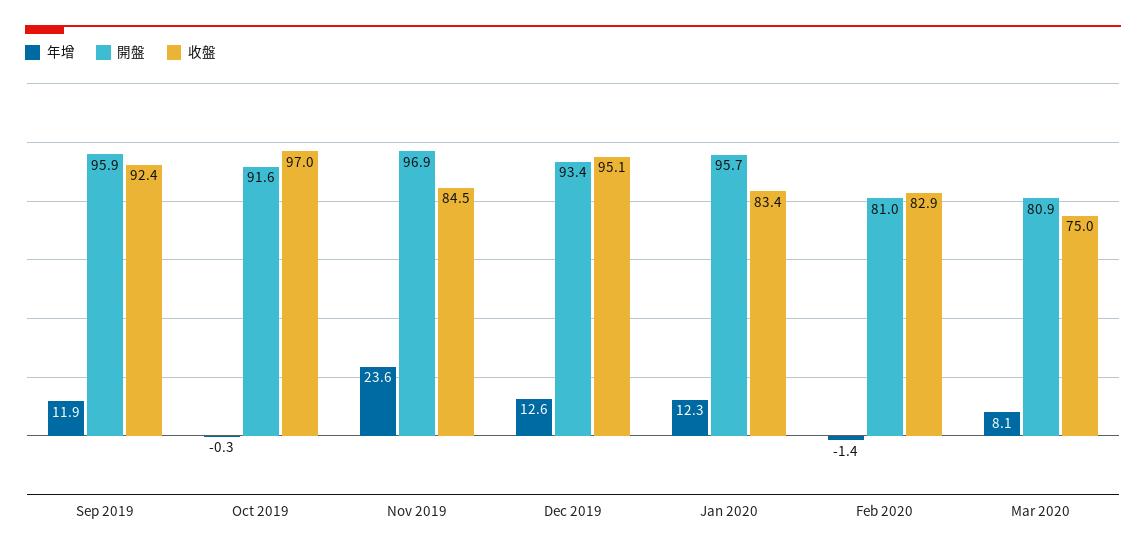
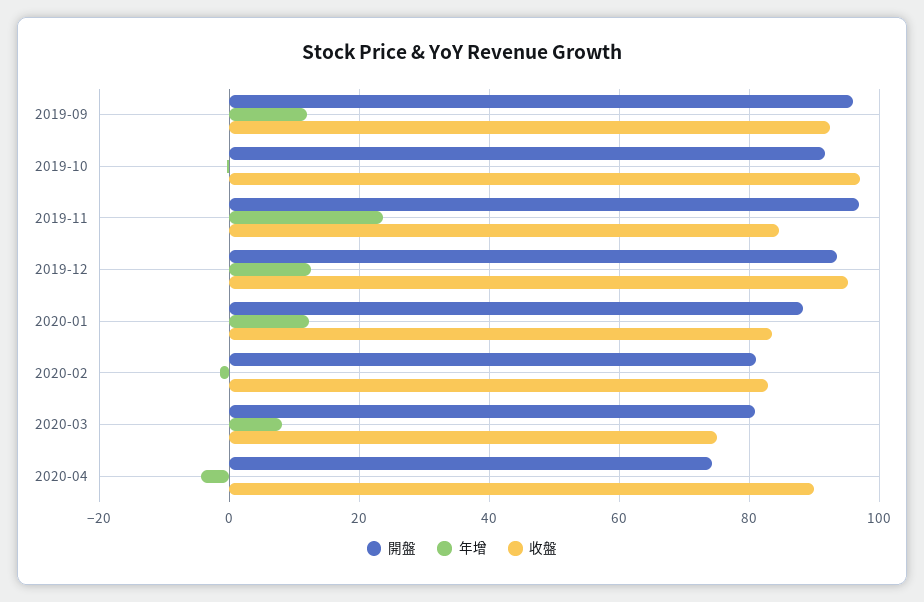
開盤, Jan 2020: 95.7 -> 88
開盤, 2020-04: none -> 74
年增, 2020-04: none -> -4
收盤, 2020-04: none -> 90

